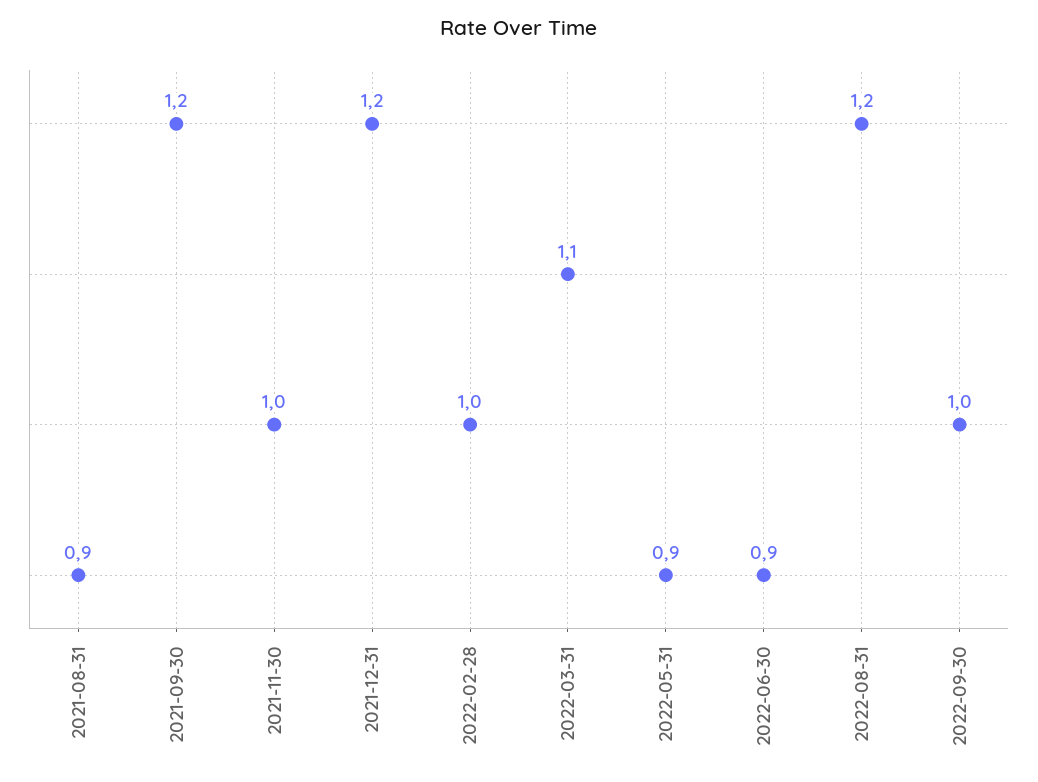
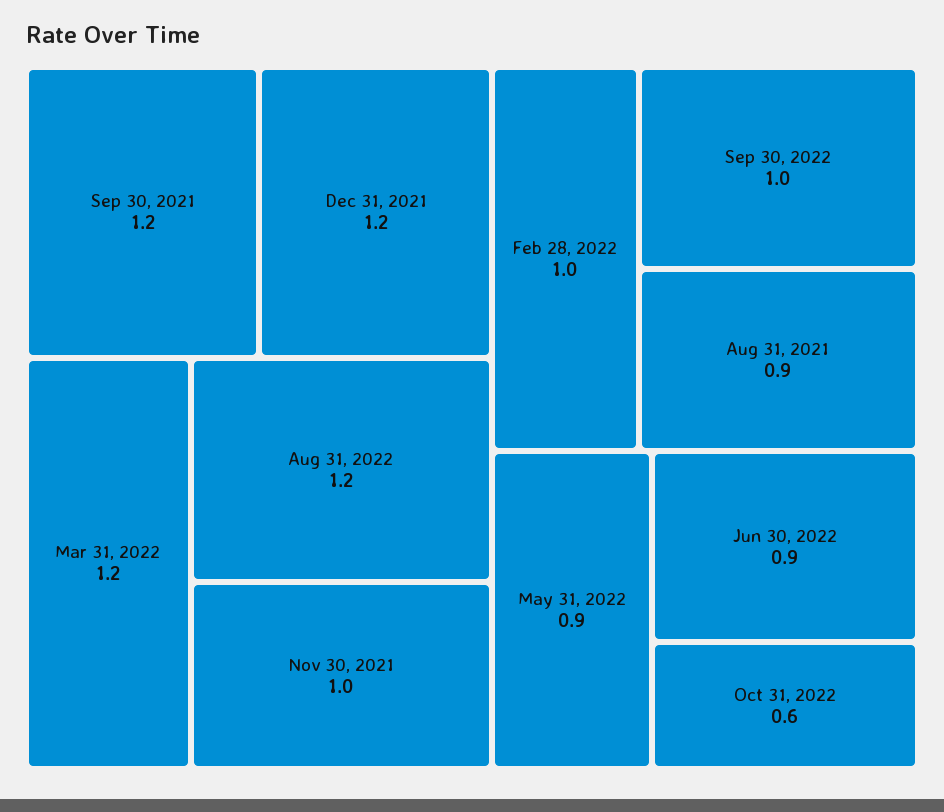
2022-03-31: 1.1 -> 1.2
Oct 31, 2022: none -> 0.6

